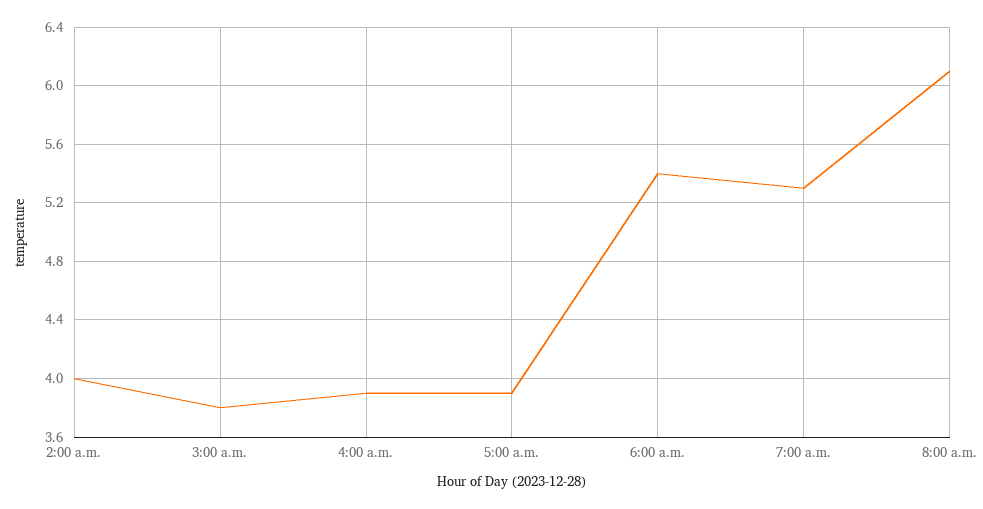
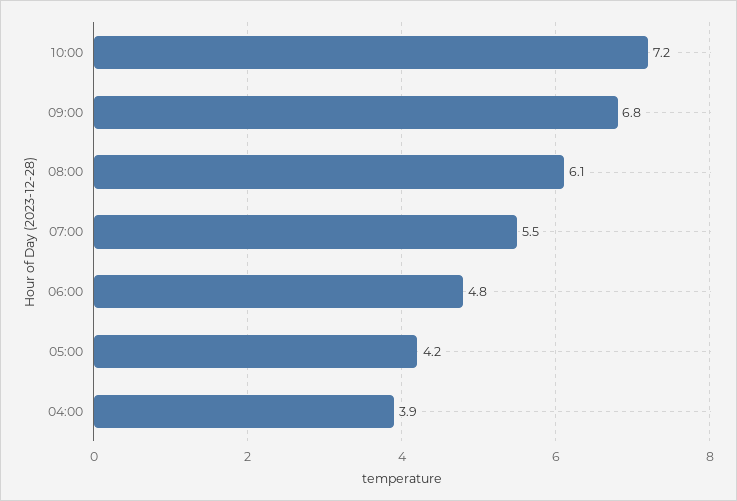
2:00 a.m.: 4 -> none
3:00 a.m.: 3.8 -> none
5:00 a.m.: 3.9 -> 4.2
6:00 a.m.: 5.4 -> 4.8
7:00 a.m.: 5.3 -> 5.5
10:00: none -> 7.2
09:00: none -> 6.8

